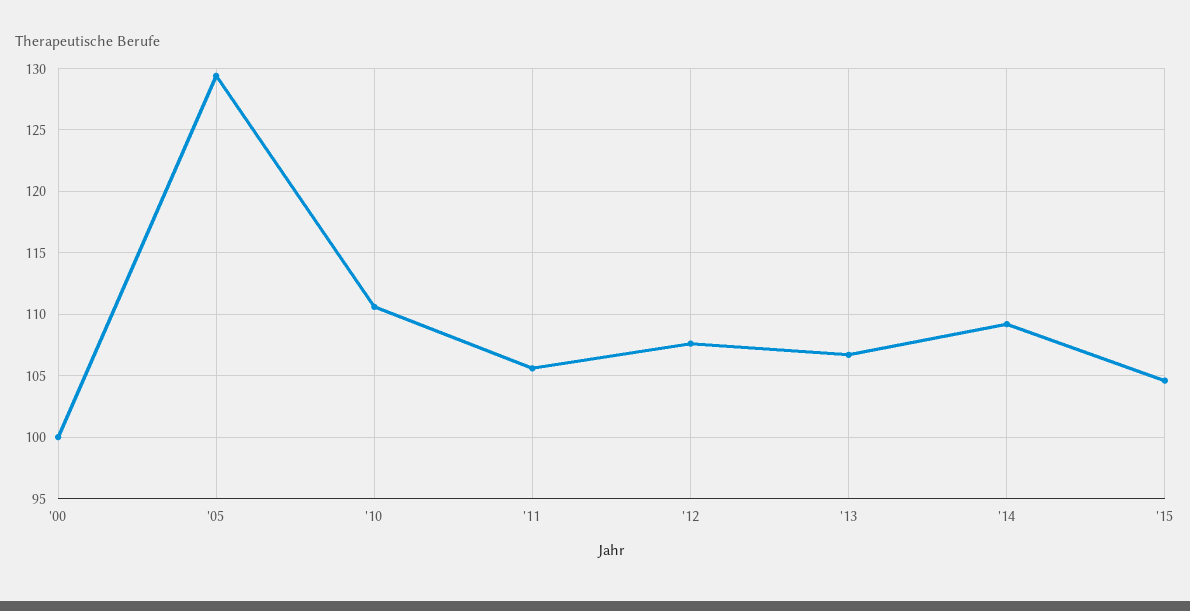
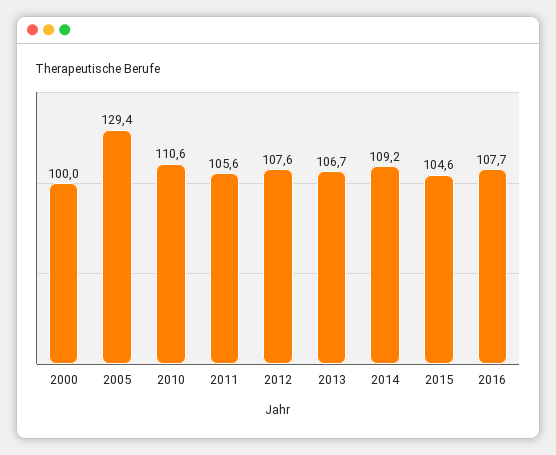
2016: none -> 107.7

